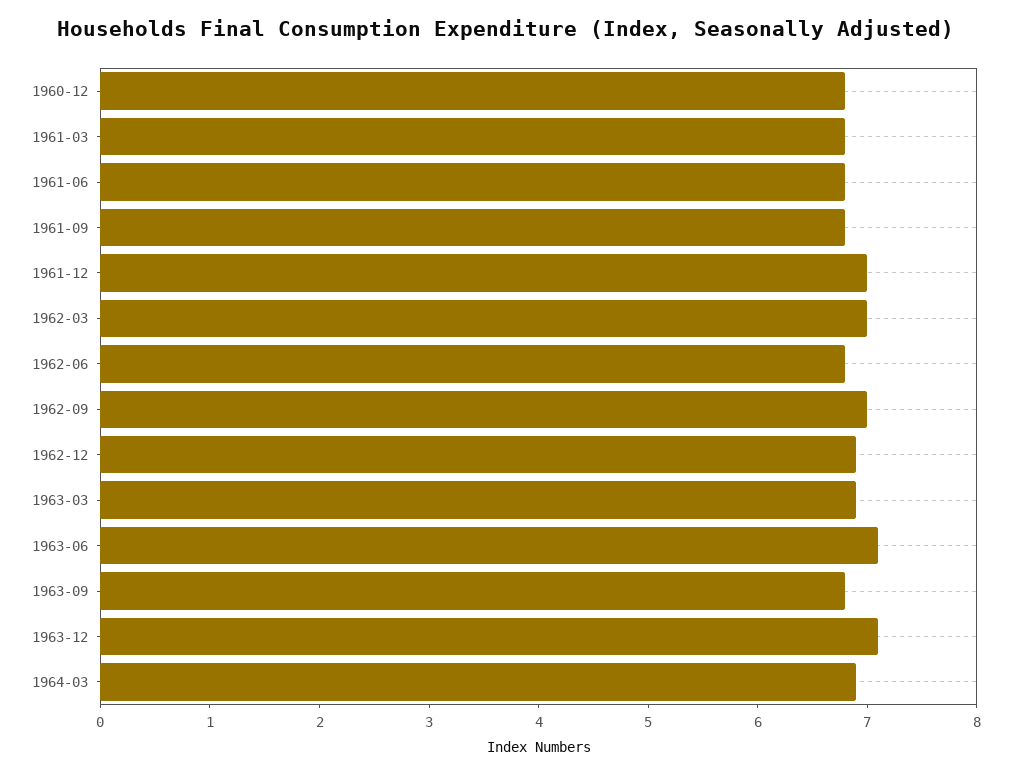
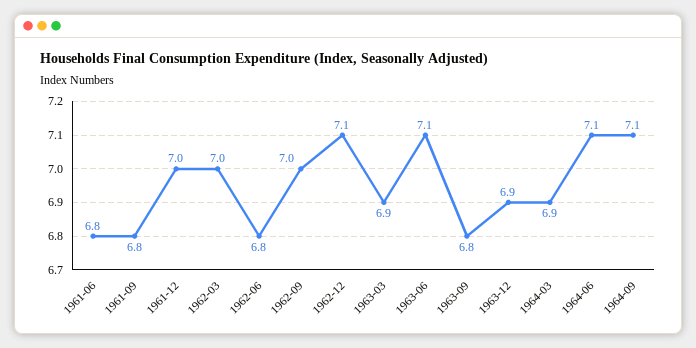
1960-12: 6.8 -> none
1961-03: 6.8 -> none
1962-12: 6.9 -> 7.1
1963-12: 7.1 -> 6.9
1964-06: none -> 7.1
1964-09: none -> 7.1

